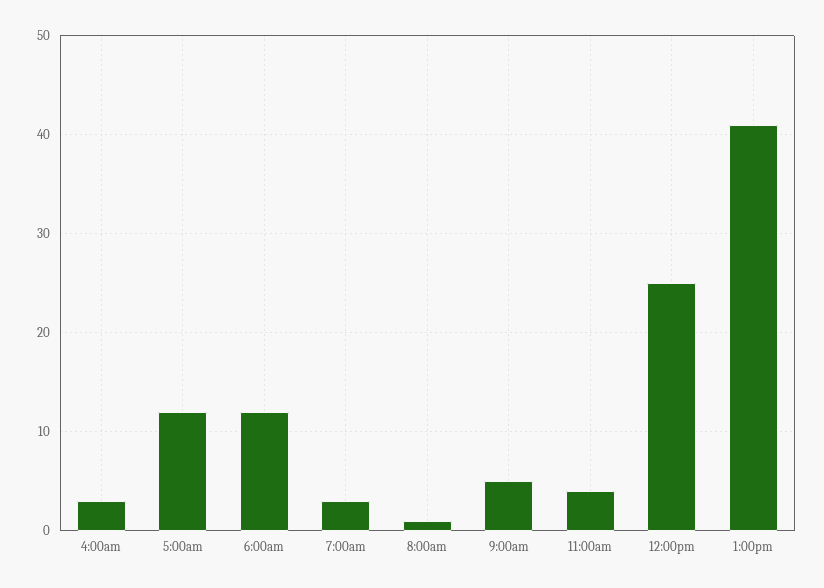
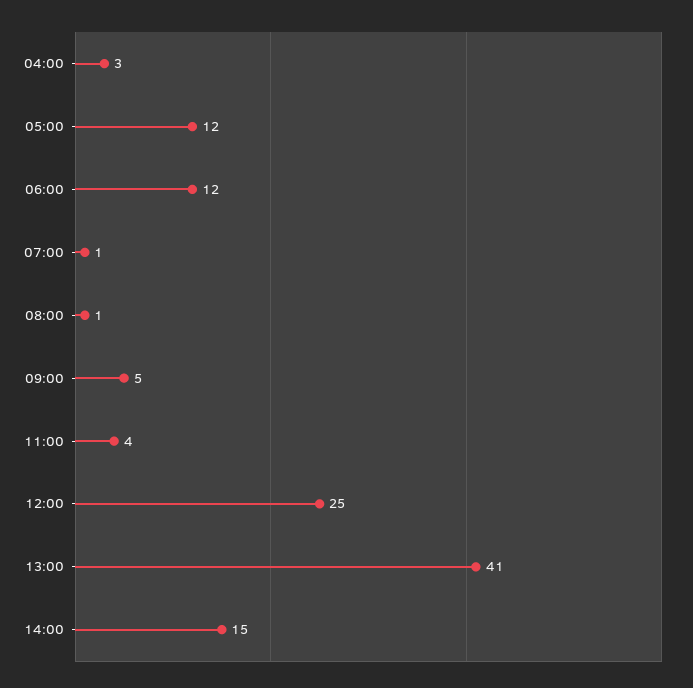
7:00am: 3 -> 1
14:00: none -> 15

